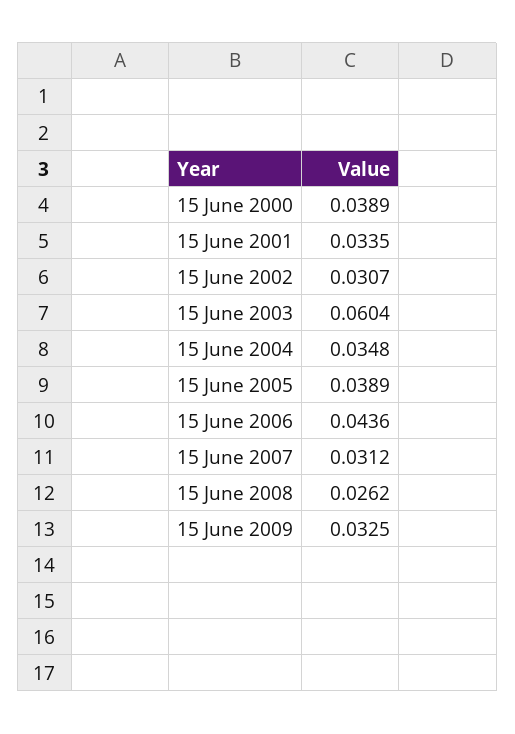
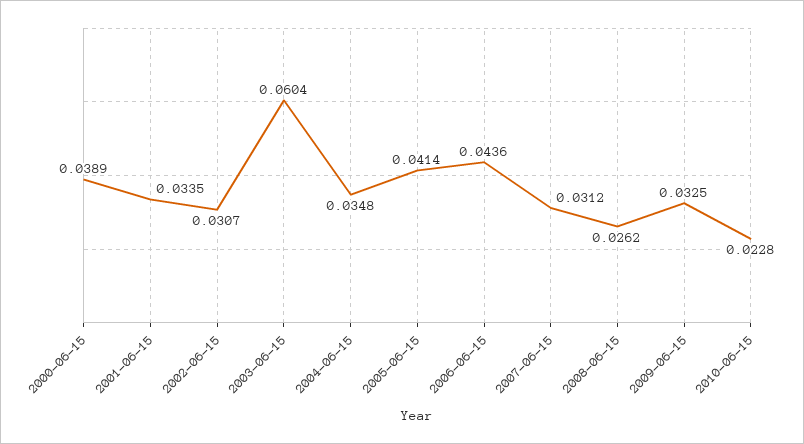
15 June 2005: 0.0389 -> 0.0414
2010-06-15: none -> 0.0228

